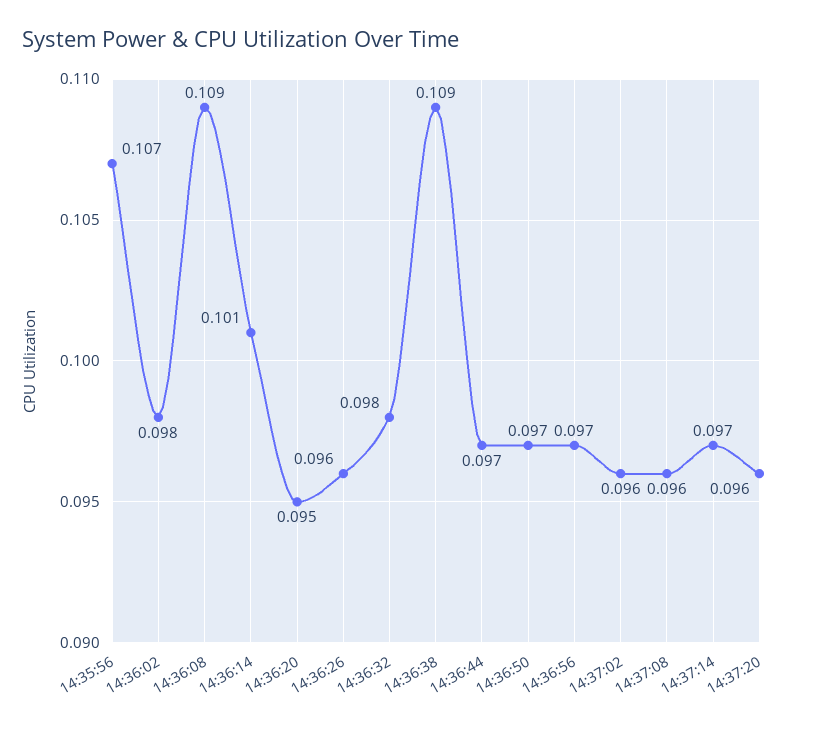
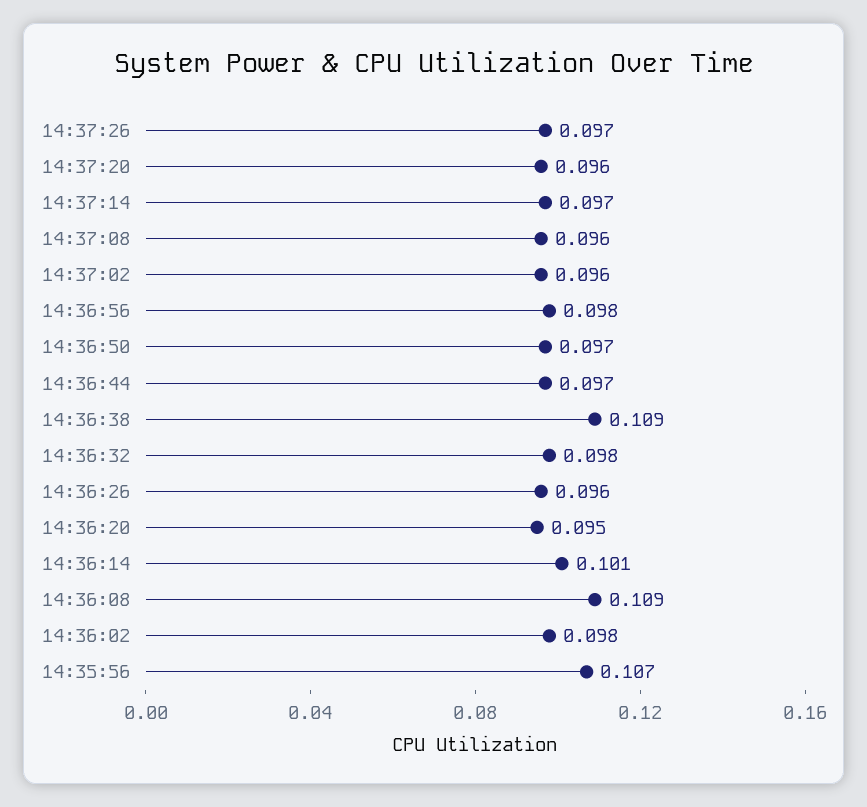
14:36:56: 0.097 -> 0.098
14:37:26: none -> 0.097

